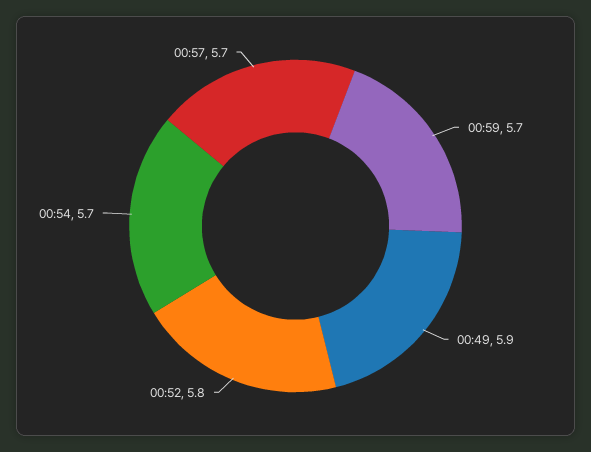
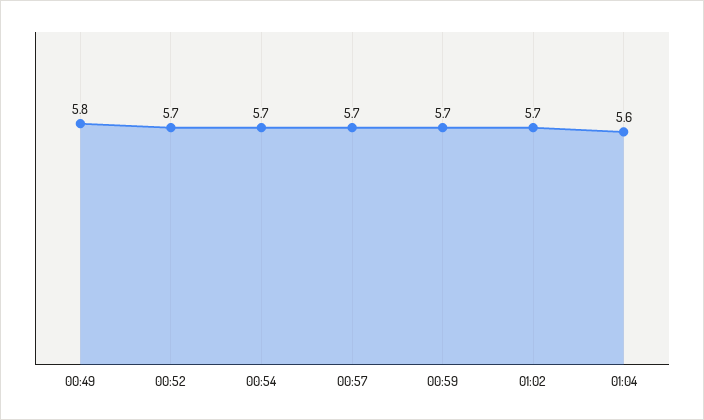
00:49: 5.9 -> 5.8
00:52: 5.8 -> 5.7
01:02: none -> 5.7
01:04: none -> 5.6

